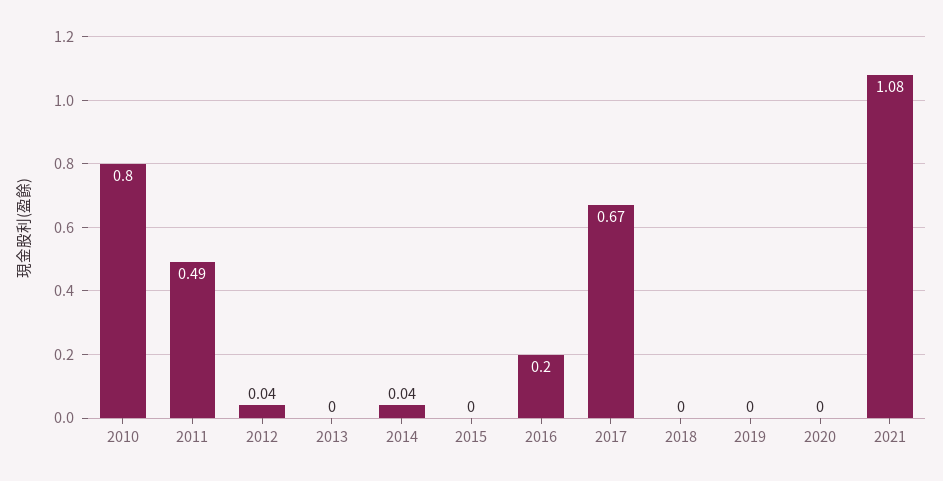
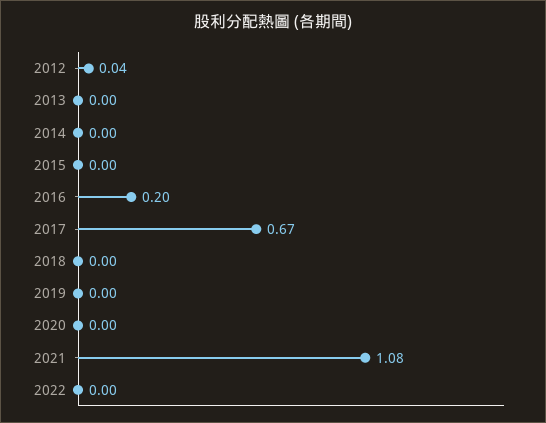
2010: 0.8 -> none
2011: 0.49 -> none
2014: 0.04 -> 0
2022: none -> 0

